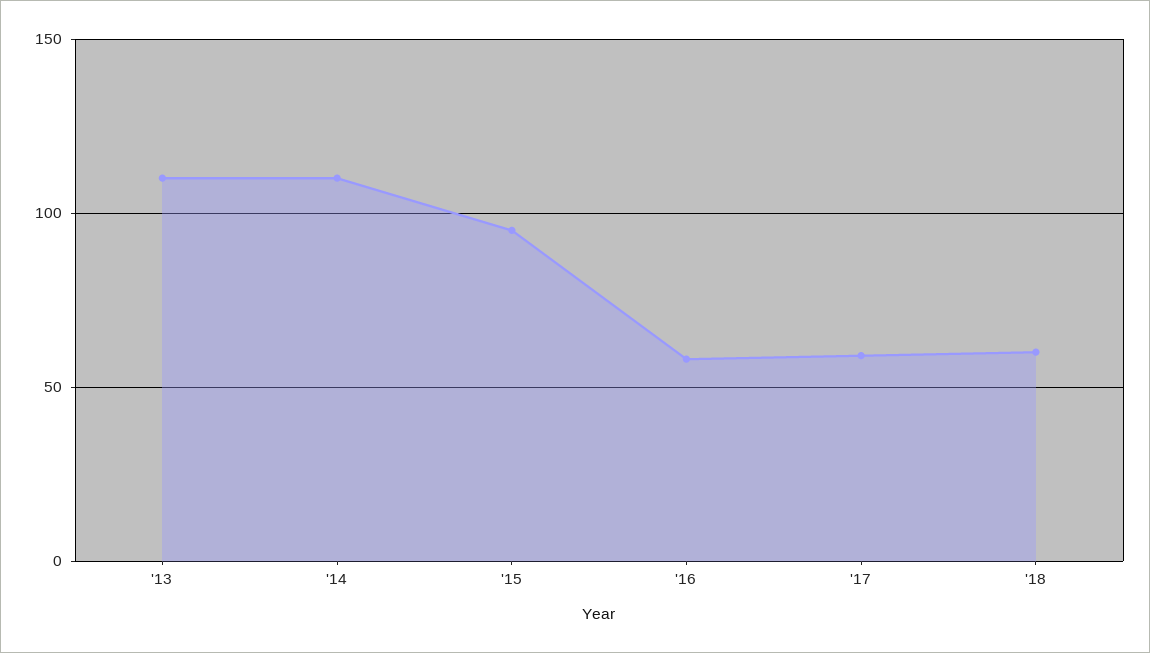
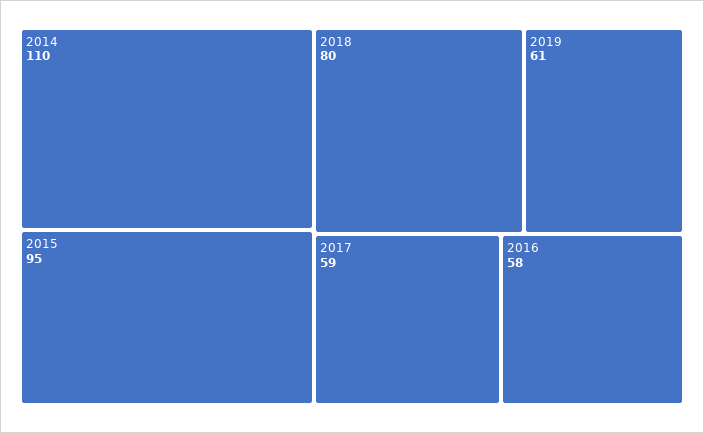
'13: 110 -> none
'18: 60 -> 80
2019: none -> 61

